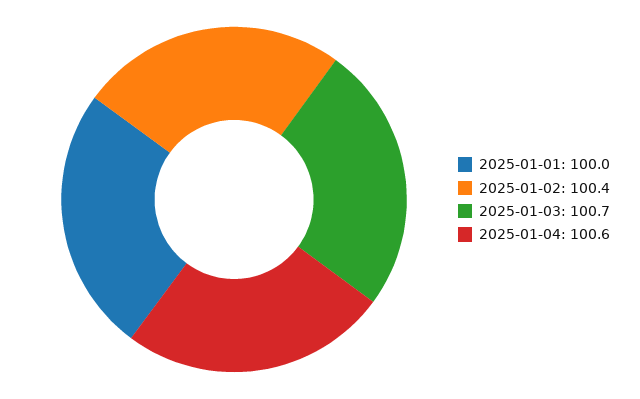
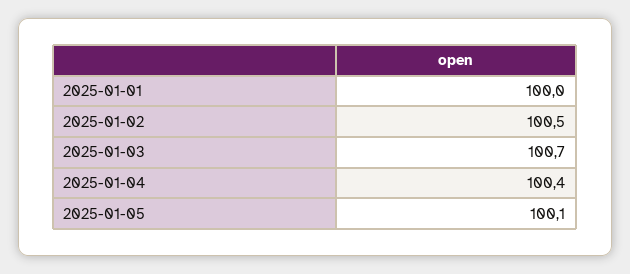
2025-01-02: 100.4 -> 100.5
2025-01-04: 100.6 -> 100.4
2025-01-05: none -> 100.1

